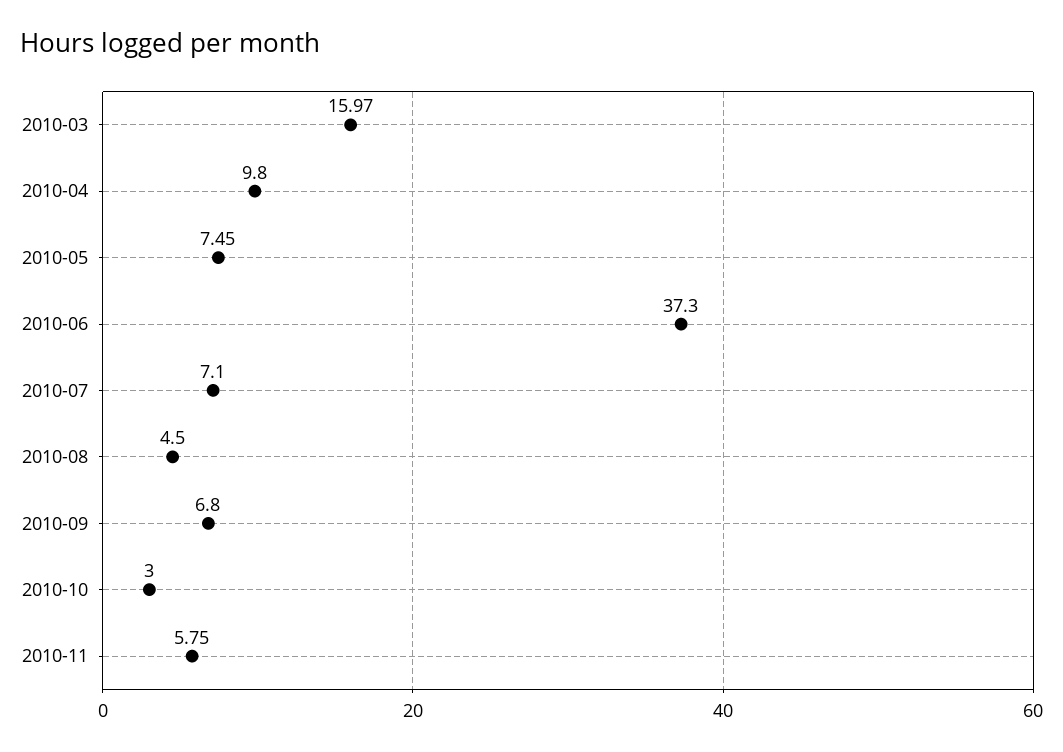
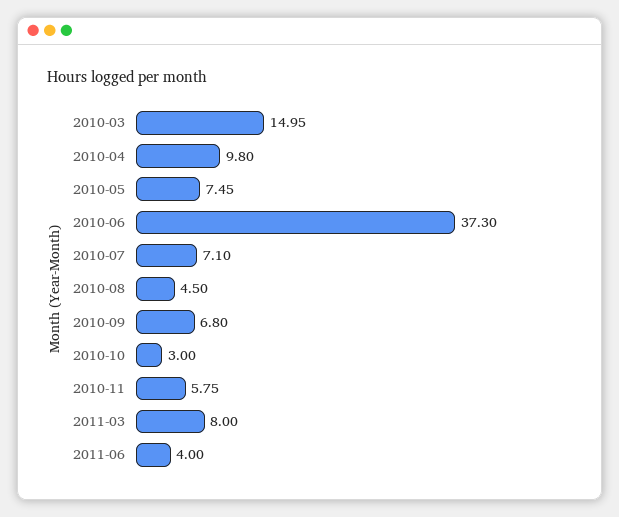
2010-03: 15.97 -> 14.95
2011-03: none -> 8
2011-06: none -> 4

